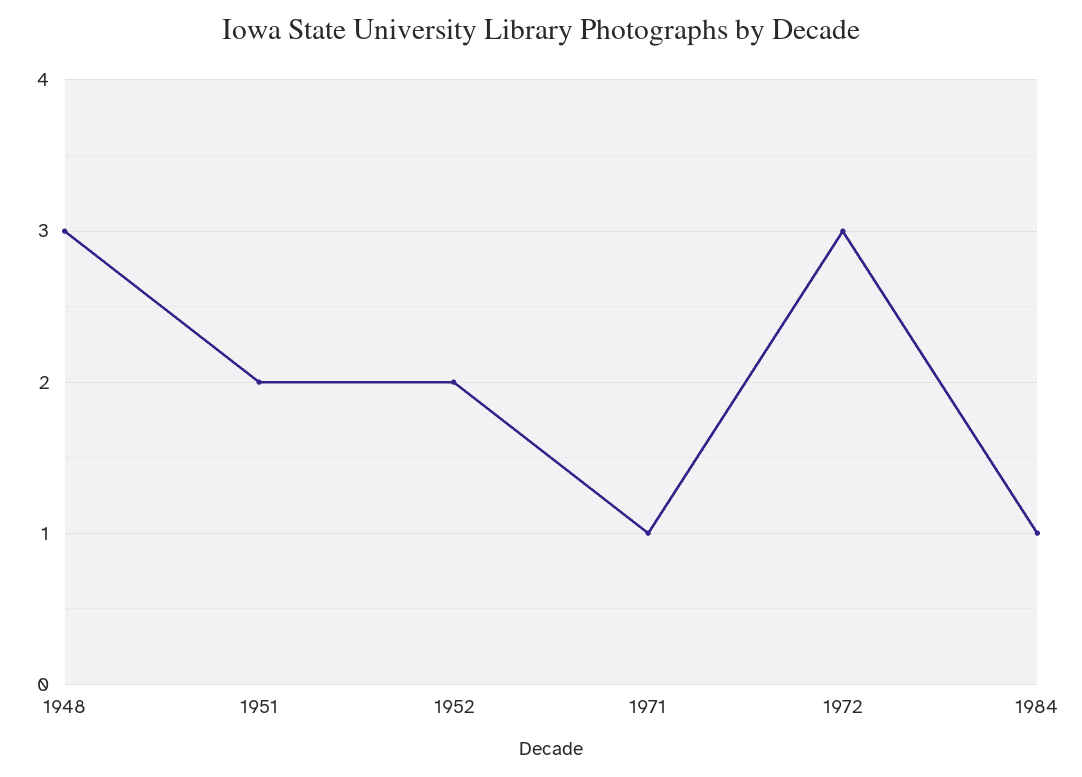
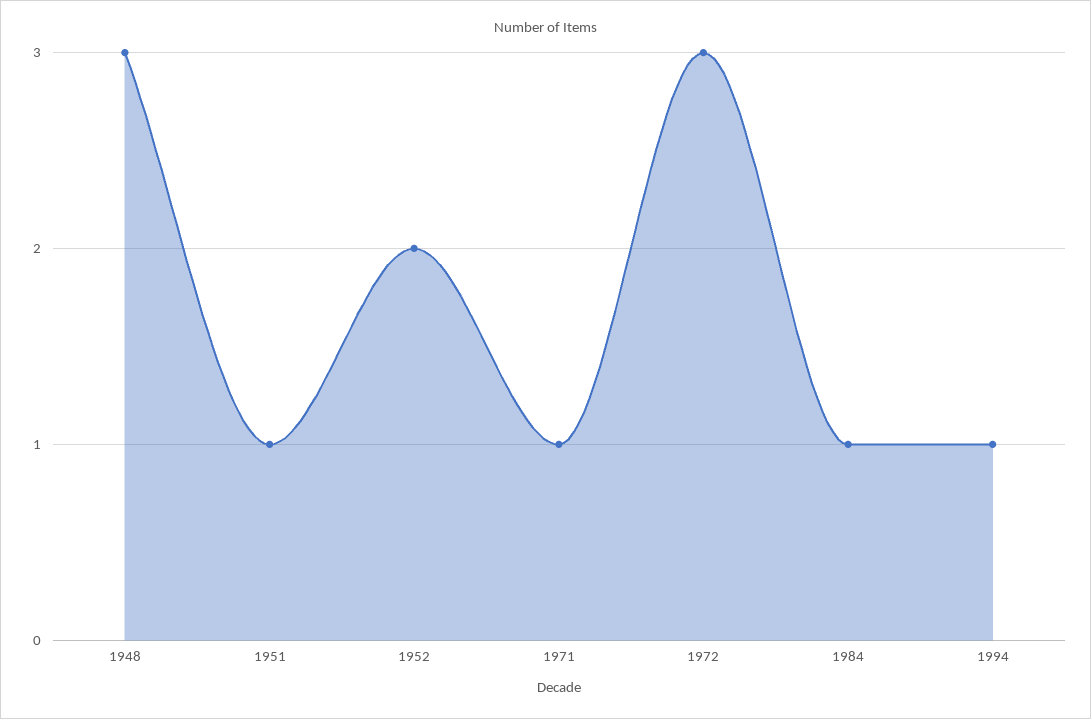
1951: 2 -> 1
1994: none -> 1

